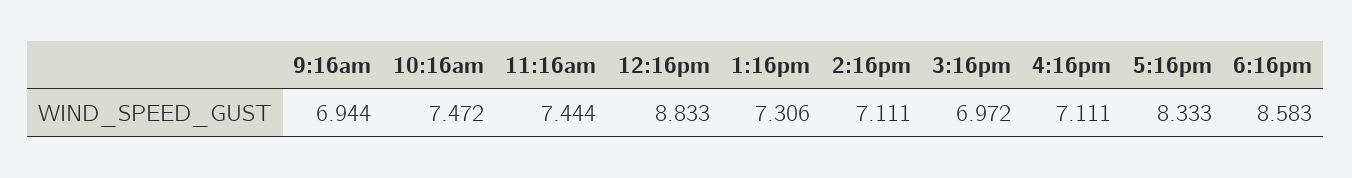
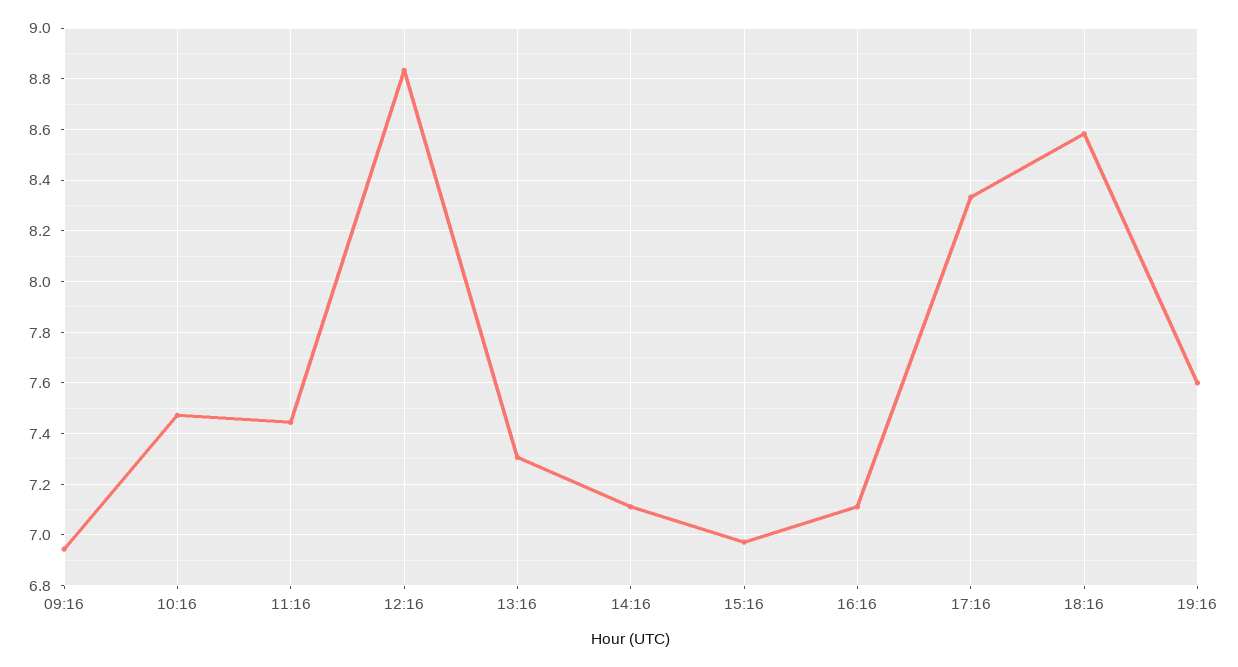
19:16: none -> 7.6

